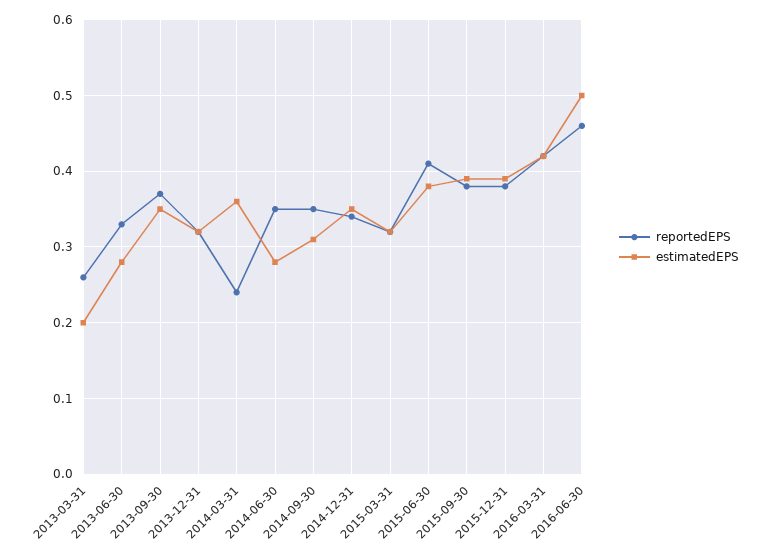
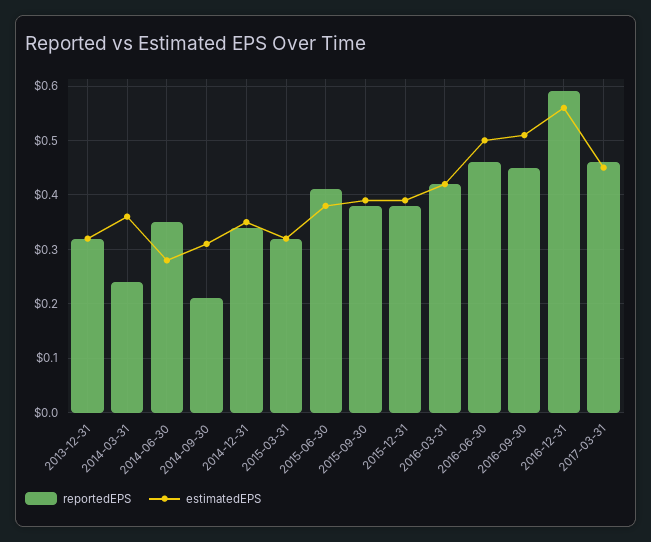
reportedEPS, 2013-03-31: 0.26 -> none
estimatedEPS, 2013-03-31: 0.2 -> none
reportedEPS, 2013-06-30: 0.33 -> none
estimatedEPS, 2013-06-30: 0.28 -> none
reportedEPS, 2013-09-30: 0.37 -> none
estimatedEPS, 2013-09-30: 0.35 -> none
reportedEPS, 2014-09-30: 0.35 -> 0.2
reportedEPS, 2016-09-30: none -> 0.45
estimatedEPS, 2016-09-30: none -> 0.5
reportedEPS, 2016-12-31: none -> 0.6
estimatedEPS, 2016-12-31: none -> 0.55
reportedEPS, 2017-03-31: none -> 0.45
estimatedEPS, 2017-03-31: none -> 0.45

